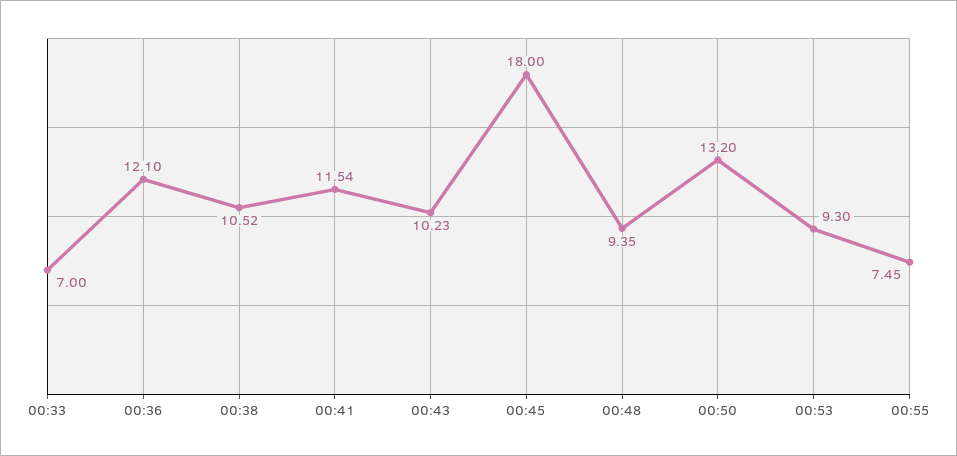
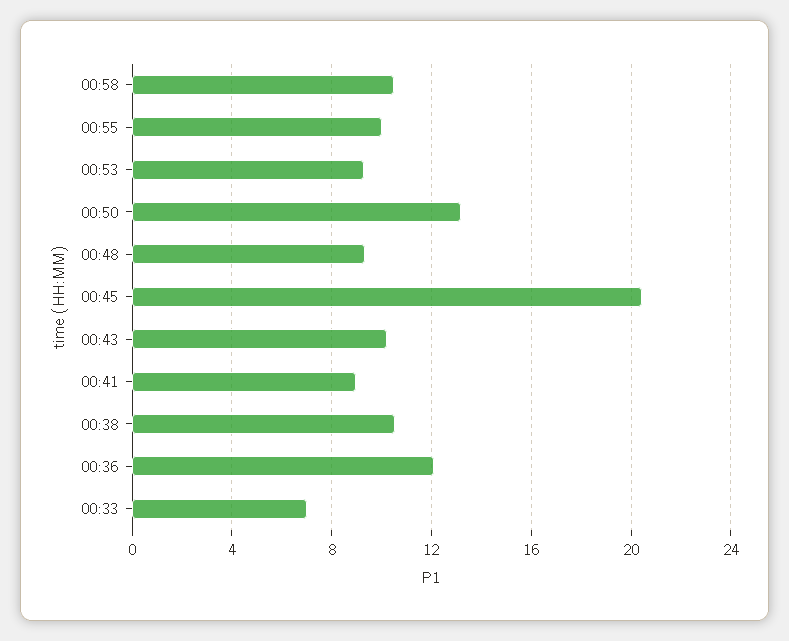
00:41: 11.54 -> 9
00:45: 18 -> 20.5
00:55: 7.45 -> 10
00:58: none -> 10.5

